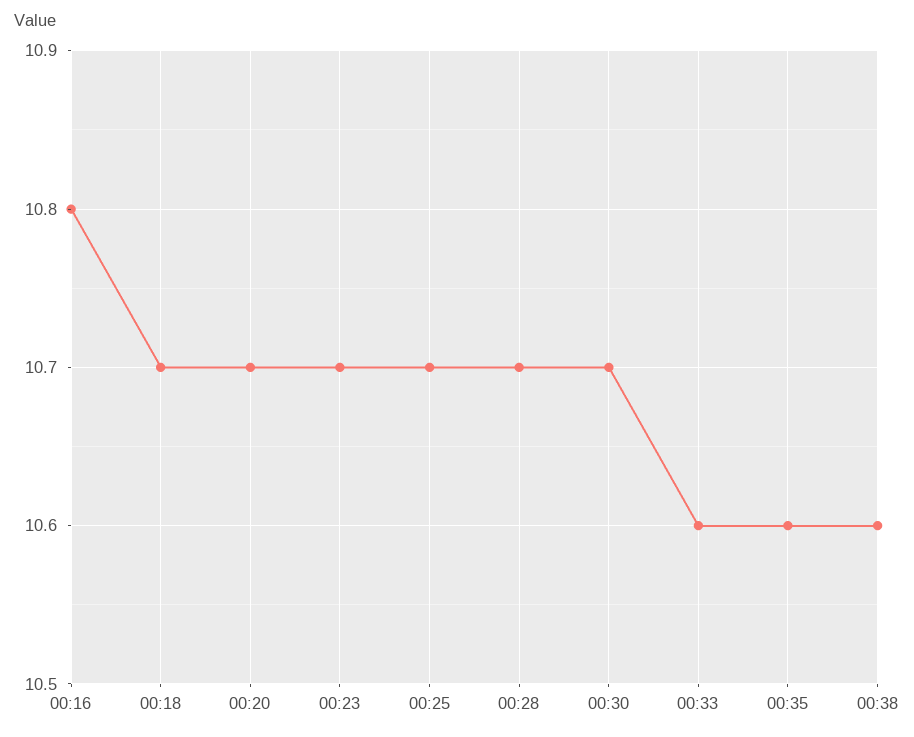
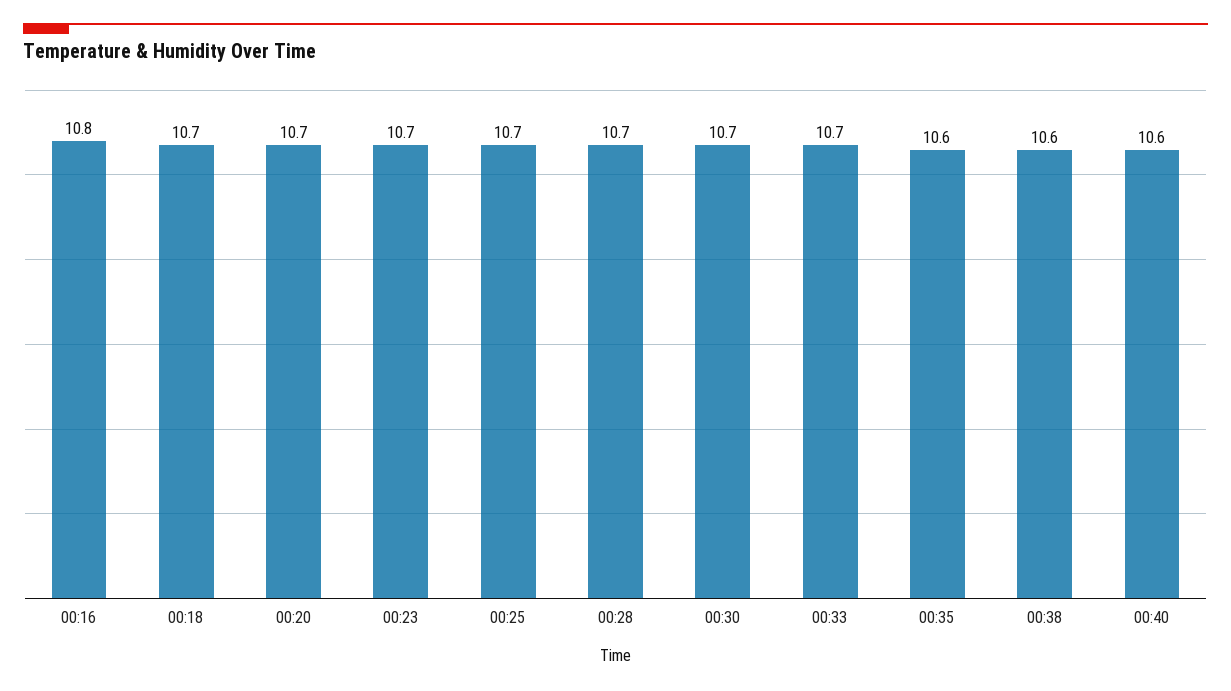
00:33: 10.6 -> 10.7
00:40: none -> 10.6

